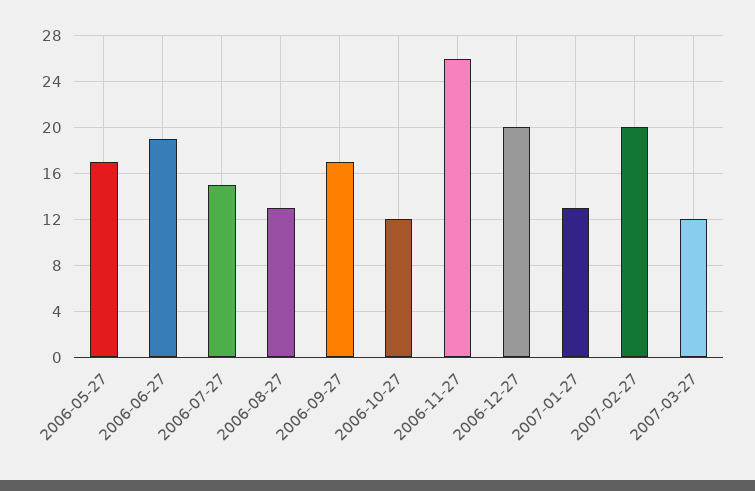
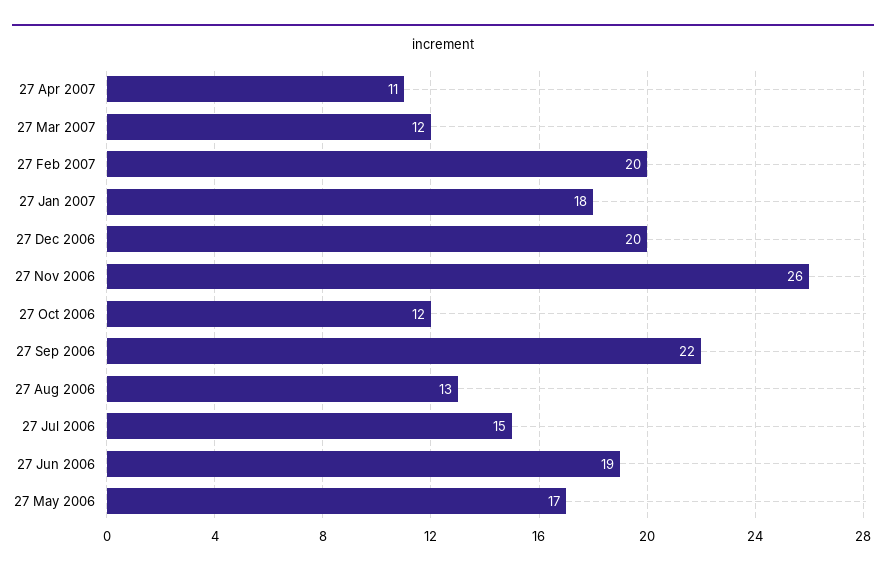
2006-09-27: 17 -> 22
2007-01-27: 13 -> 18
27 Apr 2007: none -> 11

